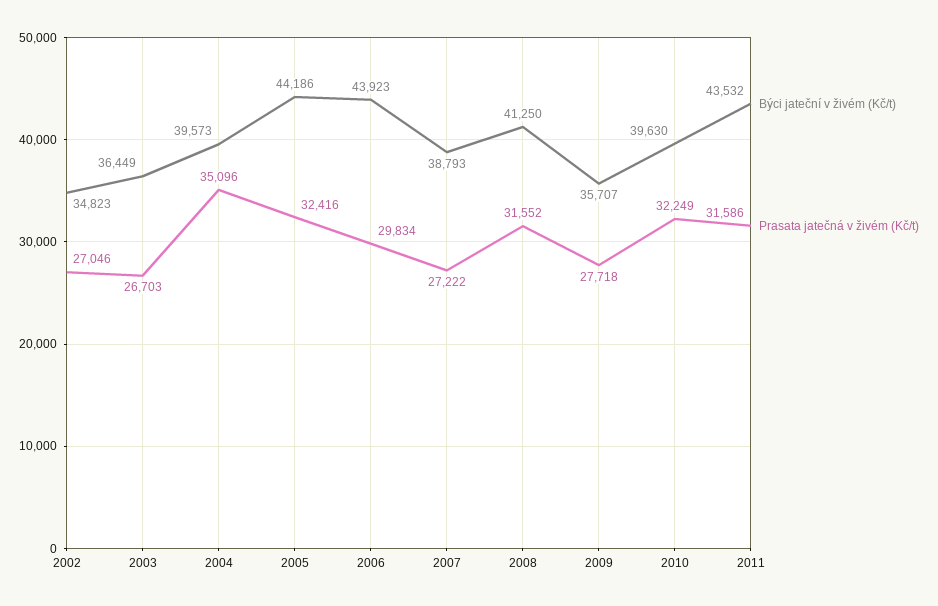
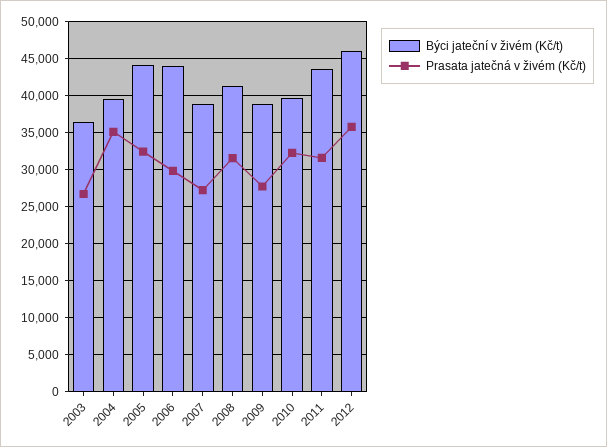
Býci jateční v živém (Kč/t), 2002: 34823 -> none
Prasata jatečná v živém (Kč/t), 2002: 27046 -> none
Býci jateční v živém (Kč/t), 2009: 35707 -> 39000
Býci jateční v živém (Kč/t), 2012: none -> 46000
Prasata jatečná v živém (Kč/t), 2012: none -> 36000

